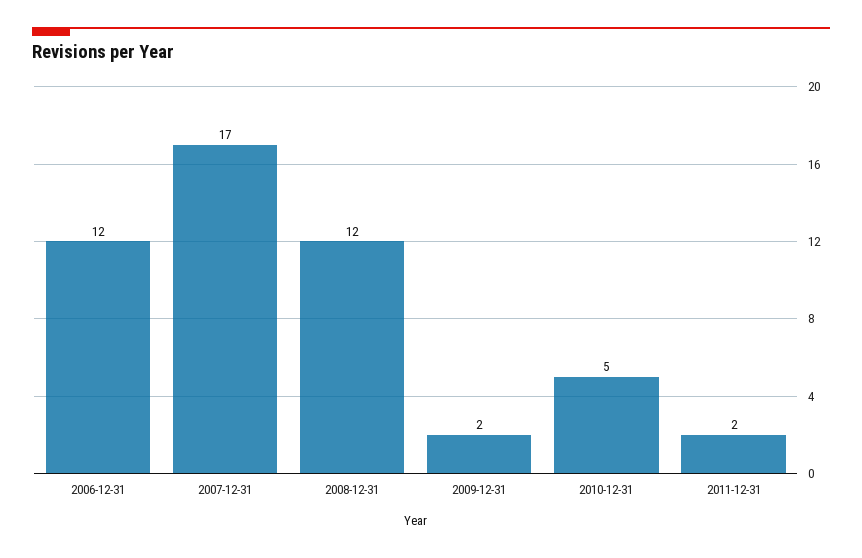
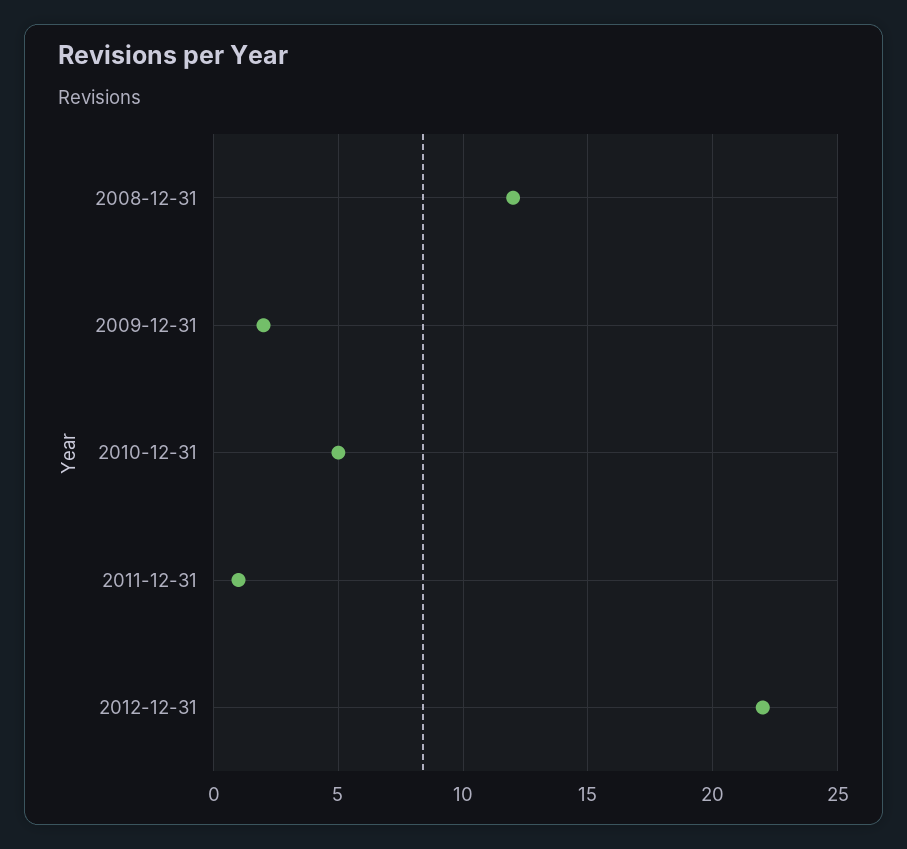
2006-12-31: 12 -> none
2007-12-31: 17 -> none
2011-12-31: 2 -> 1
2012-12-31: none -> 22

